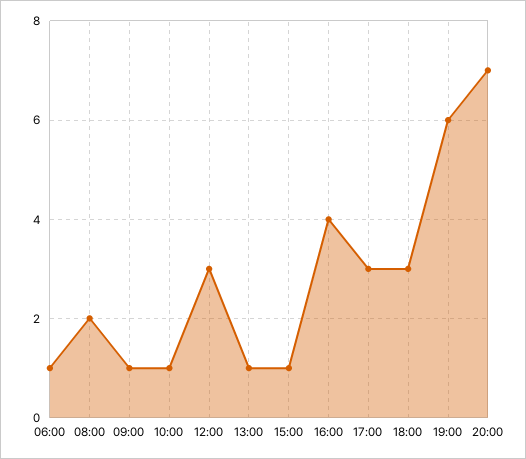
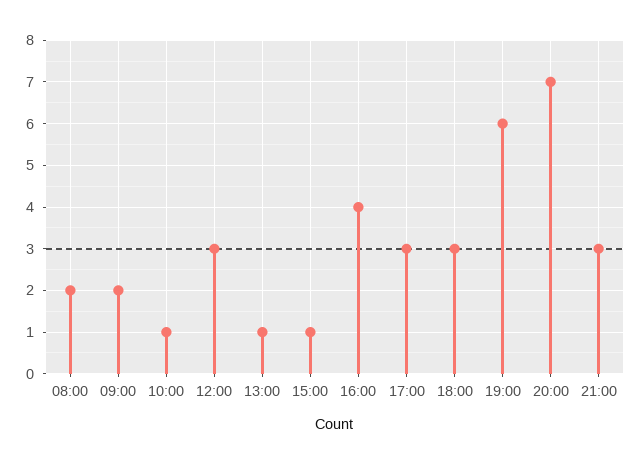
06:00: 1 -> none
09:00: 1 -> 2
21:00: none -> 3

